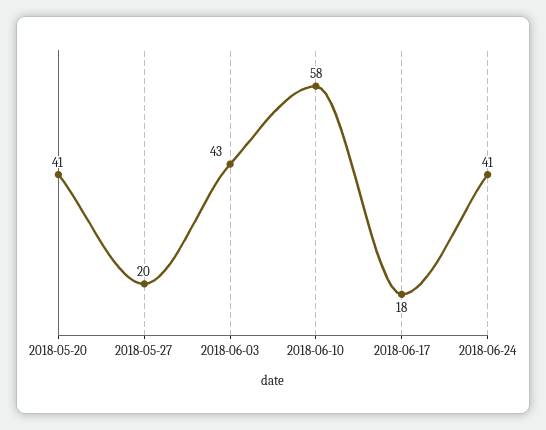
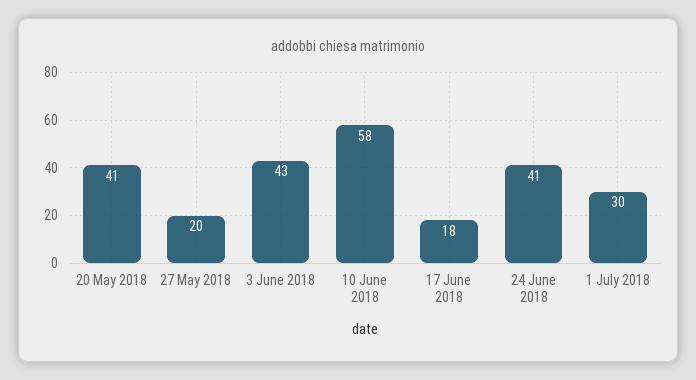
1 July 2018: none -> 30

